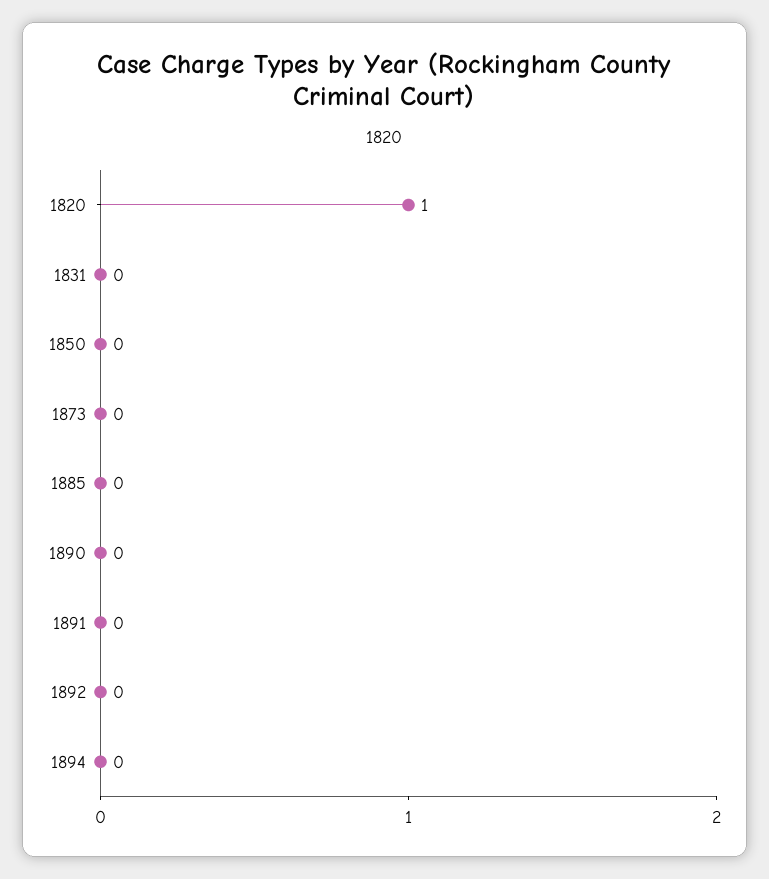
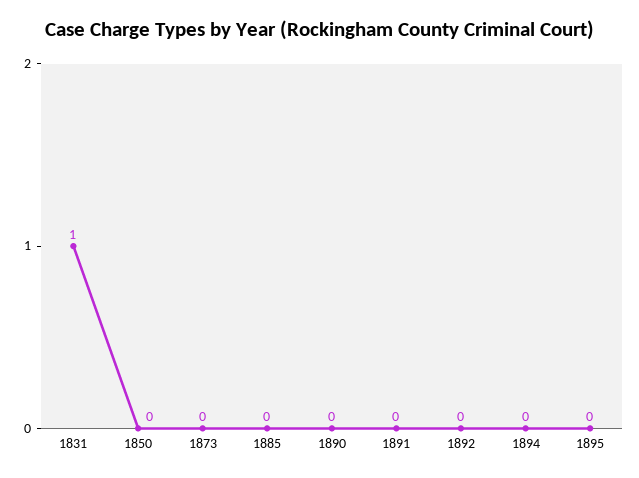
1820: 1 -> none
1831: 0 -> 1
1895: none -> 0

